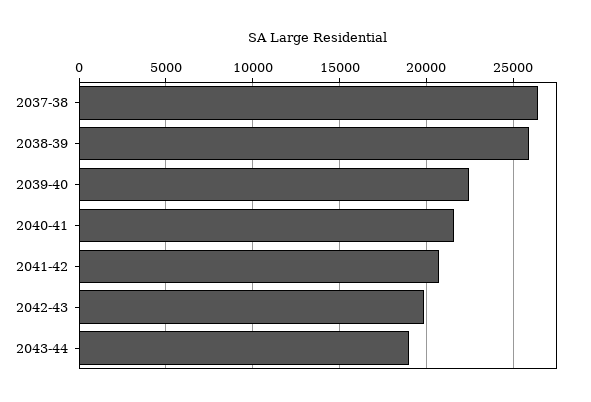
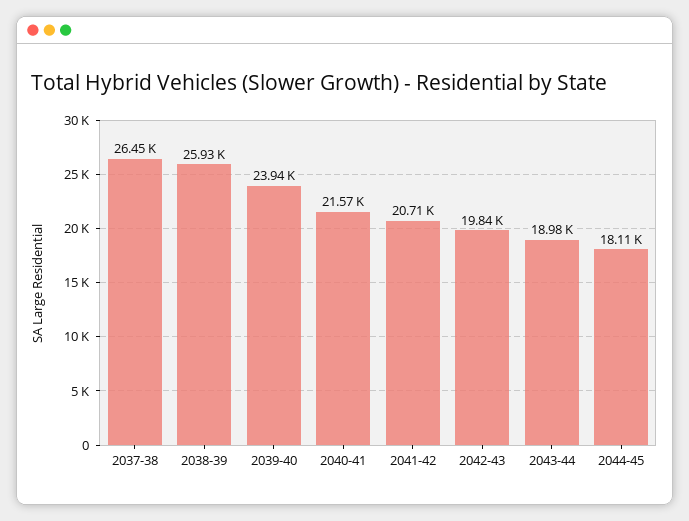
2039-40: 22500 -> 23940
2044-45: none -> 18110

